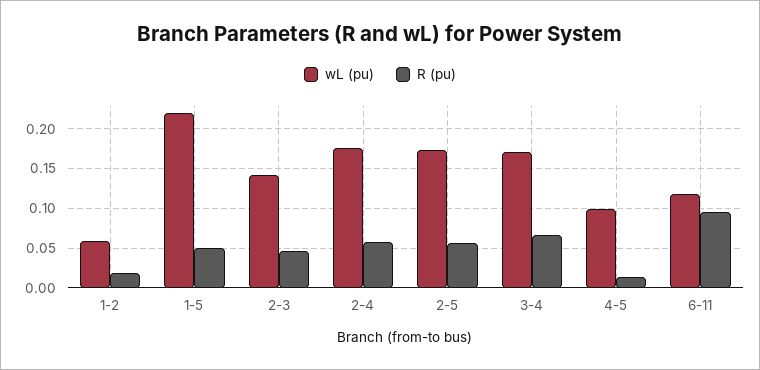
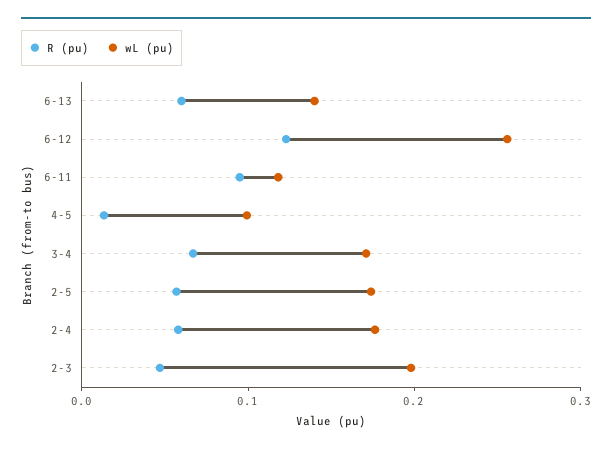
wL (pu), 1-2: 0.06 -> none
R (pu), 1-2: 0.02 -> none
wL (pu), 1-5: 0.22 -> none
R (pu), 1-5: 0.05 -> none
wL (pu), 2-3: 0.14 -> 0.2
R (pu), 6-13: none -> 0.06
wL (pu), 6-13: none -> 0.14
R (pu), 6-12: none -> 0.12
wL (pu), 6-12: none -> 0.26

